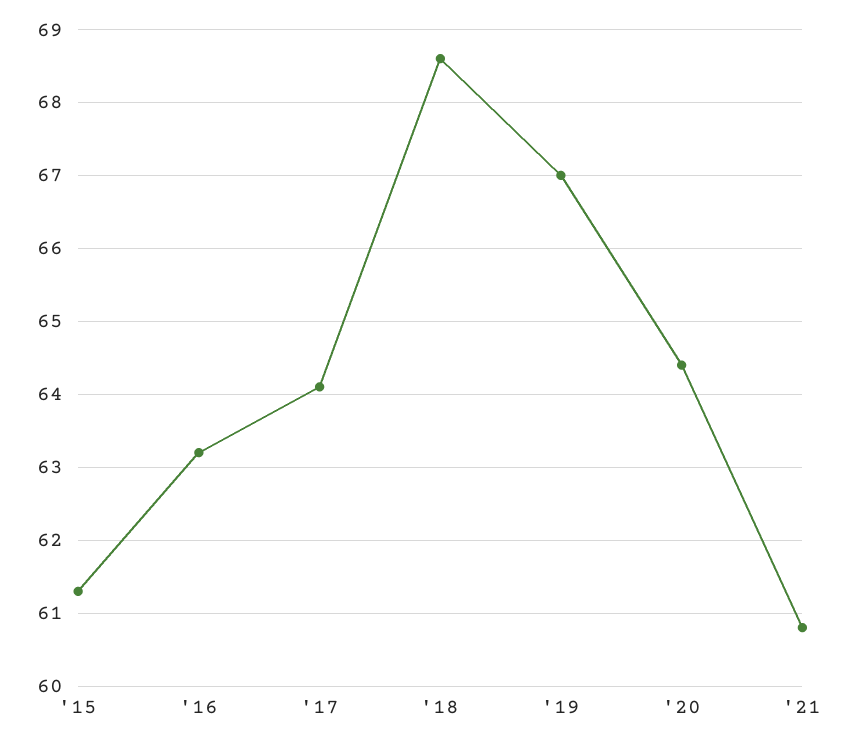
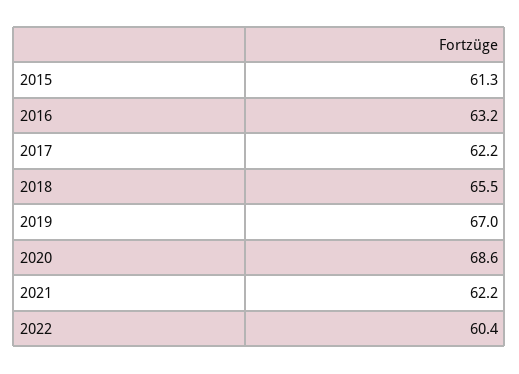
'17: 64.1 -> 62.2
'18: 68.6 -> 65.5
'20: 64.4 -> 68.6
'21: 60.8 -> 62.2
2022: none -> 60.4

